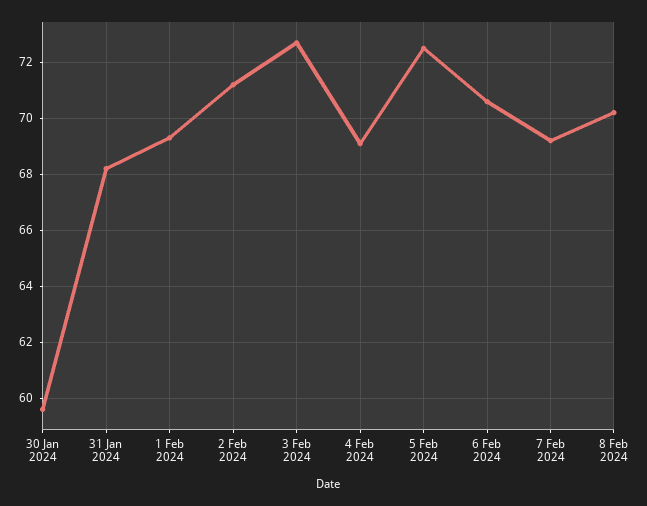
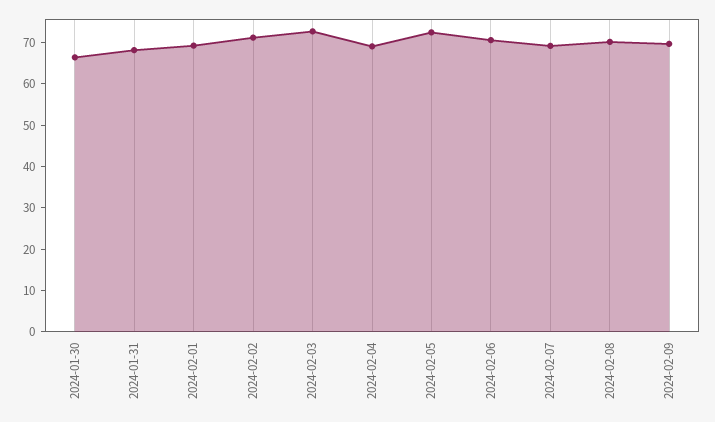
30 Jan 2024: 59.5 -> 66
2024-02-09: none -> 70

